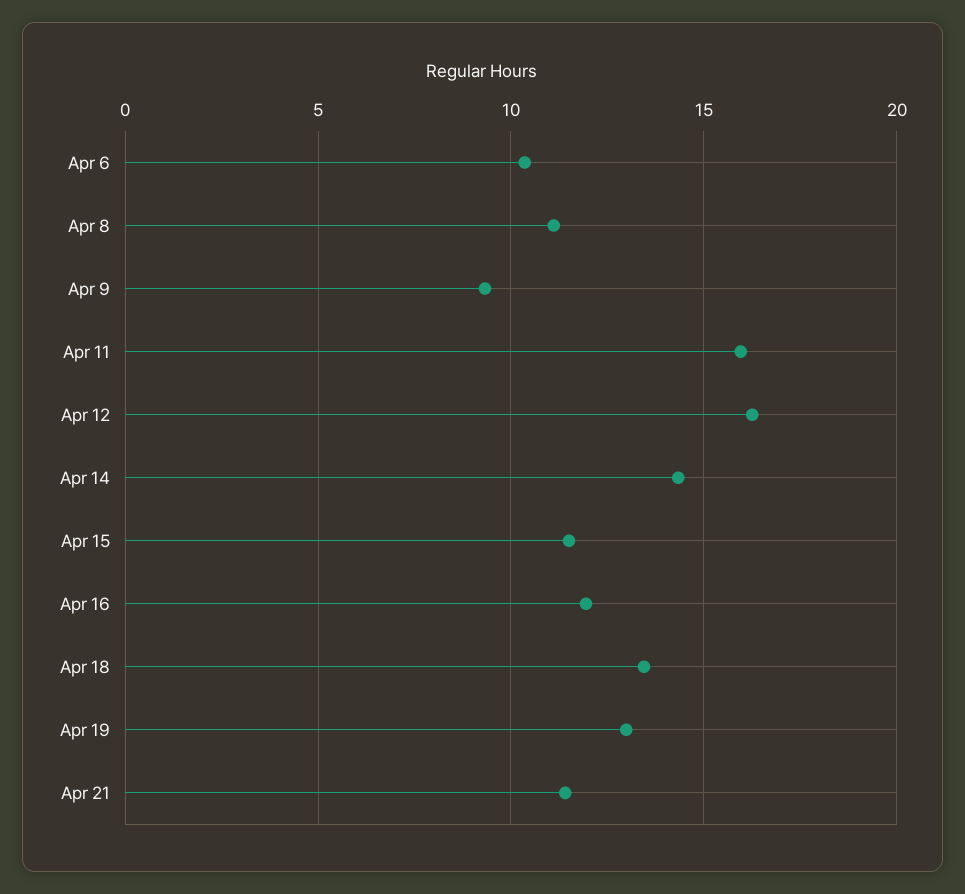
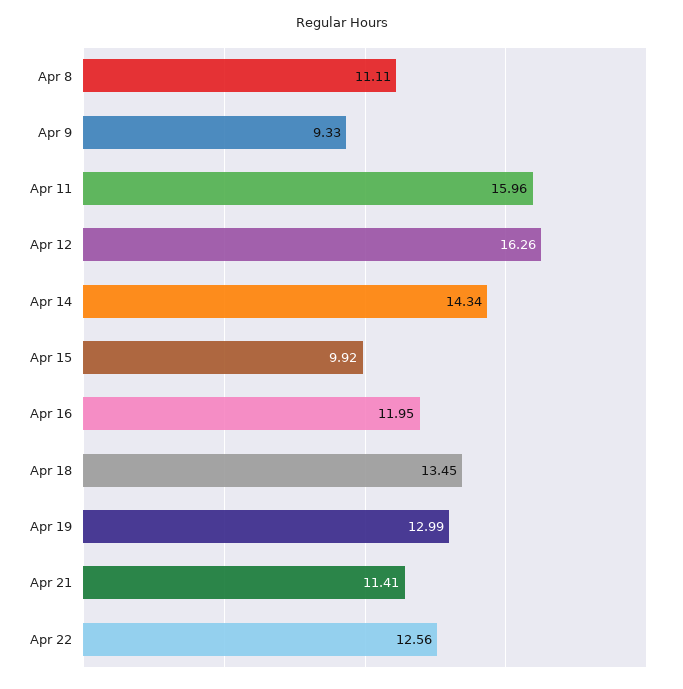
Apr 6: 10.5 -> none
Apr 15: 11.5 -> 9.92
Apr 22: none -> 12.56

